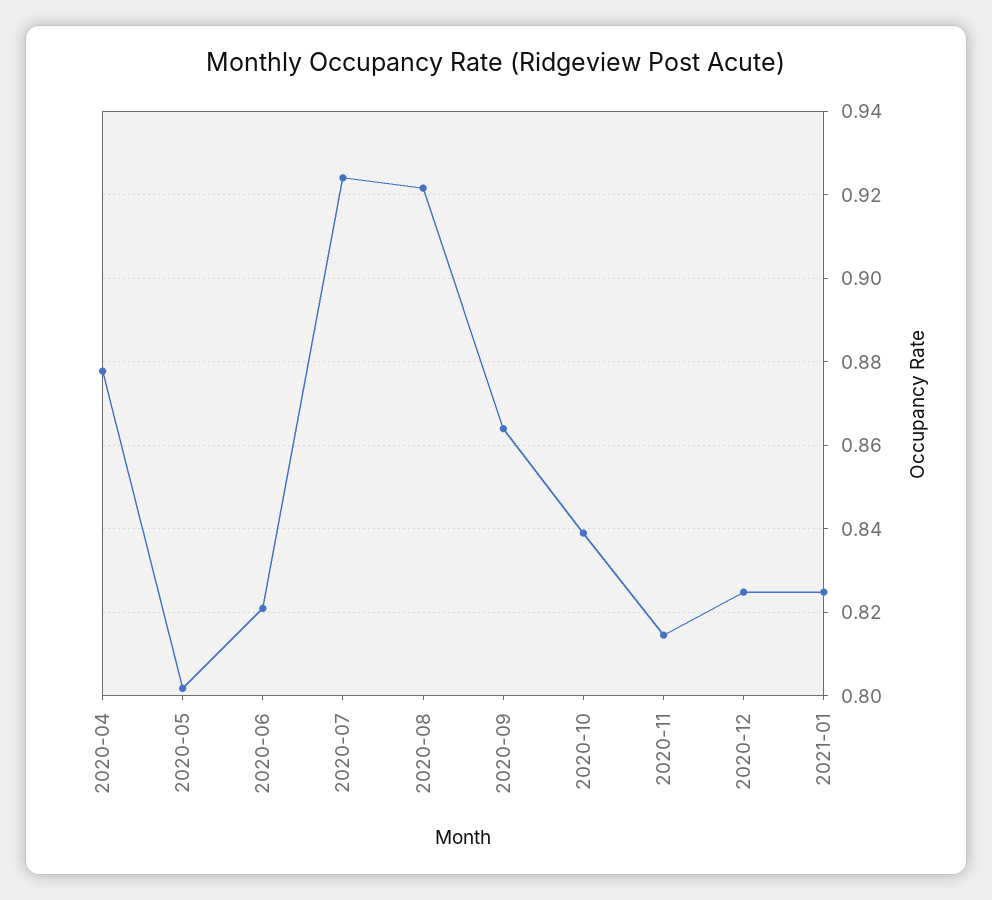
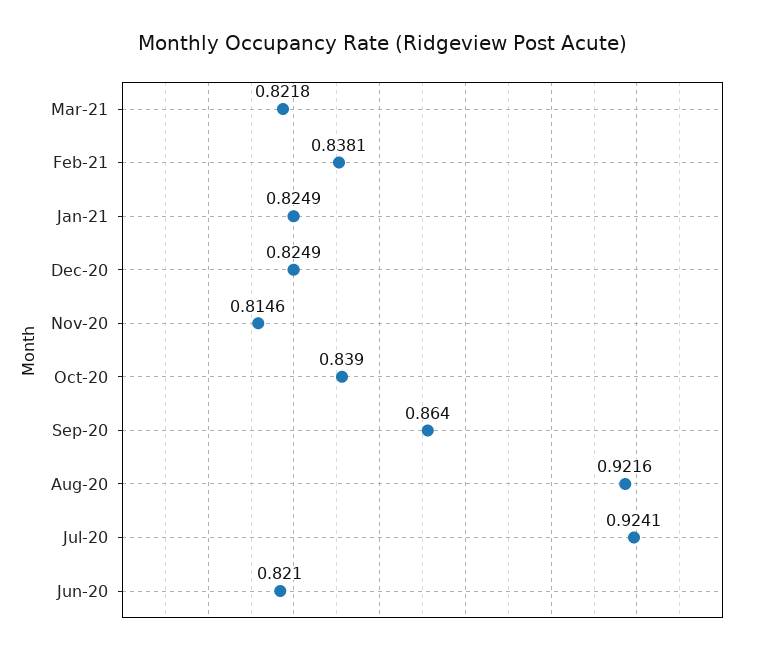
2020-04: 0.878 -> none
2020-05: 0.802 -> none
Mar-21: none -> 0.8218
Feb-21: none -> 0.8381

